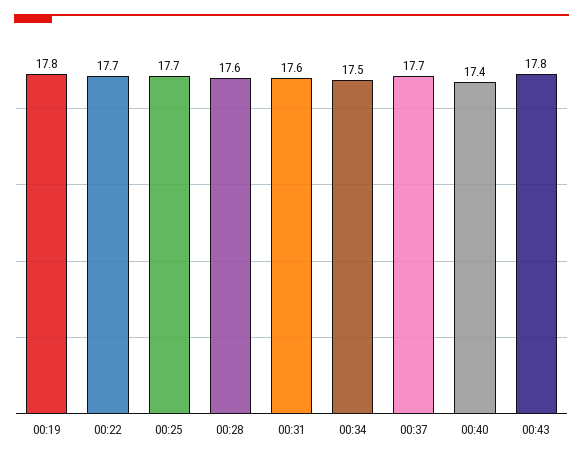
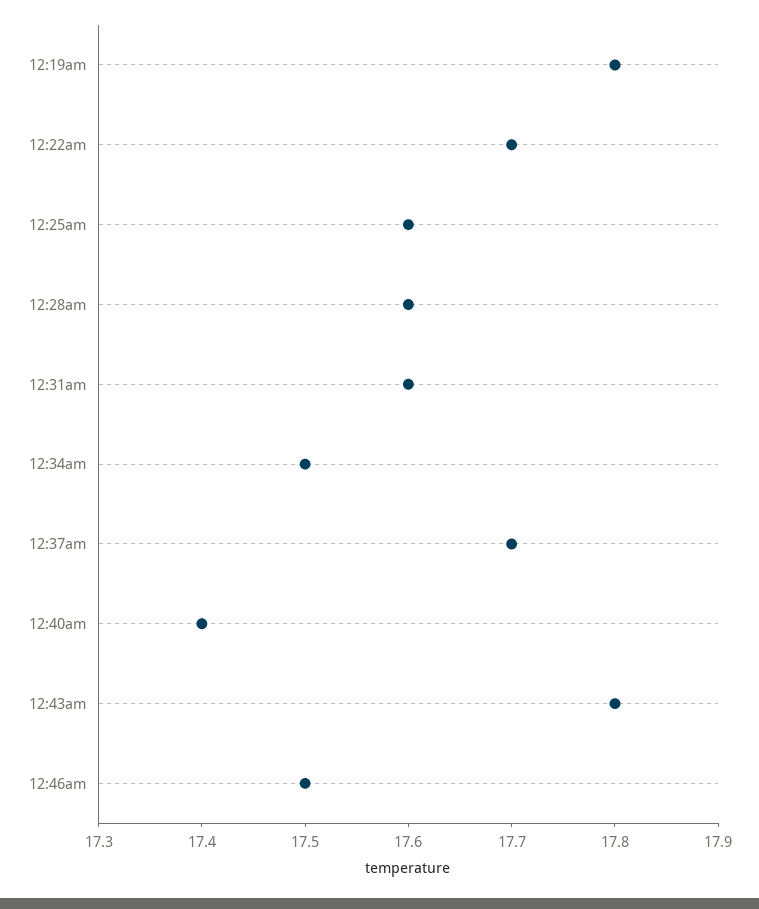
00:25: 17.7 -> 17.6
12:46am: none -> 17.5

